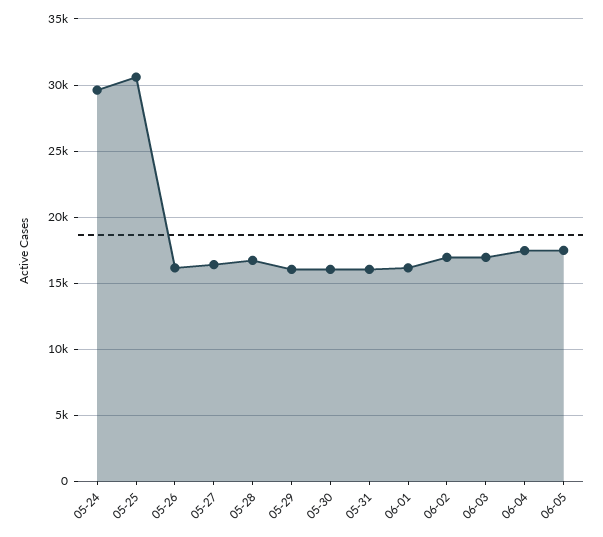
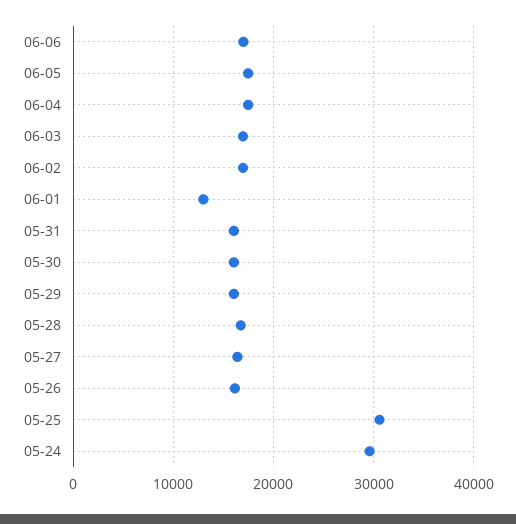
06-01: 16000 -> 13000
06-06: none -> 17000

